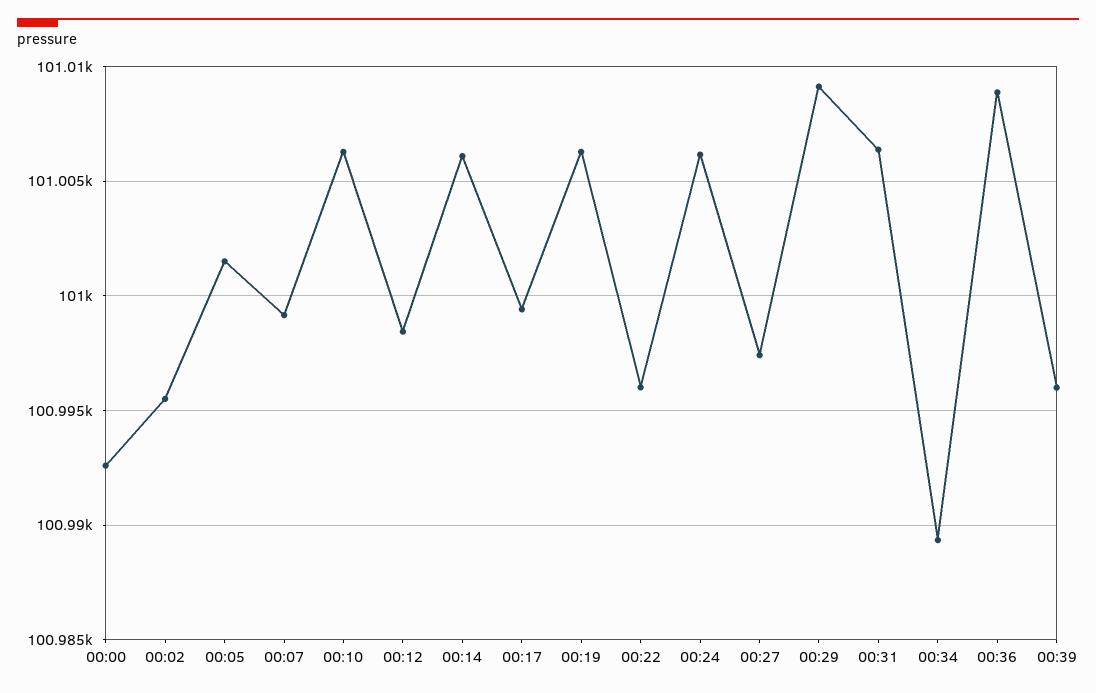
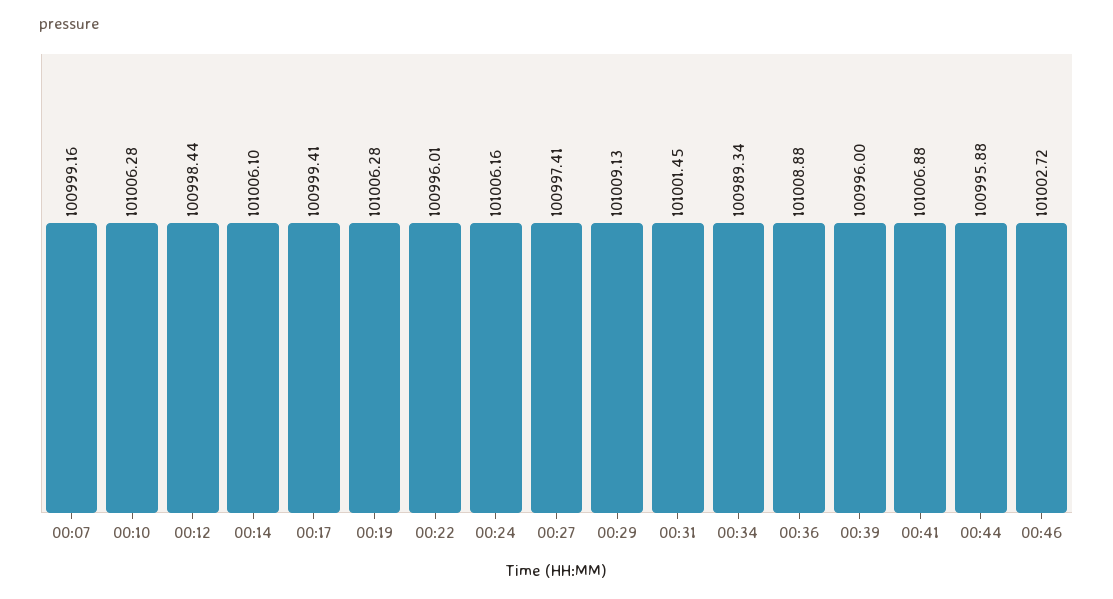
00:00: 100992.5 -> none
00:02: 100995.5 -> none
00:05: 101001.5 -> none
00:31: 101006.5 -> 101001.45
00:41: none -> 101006.88
00:44: none -> 100995.88
00:46: none -> 101002.72

